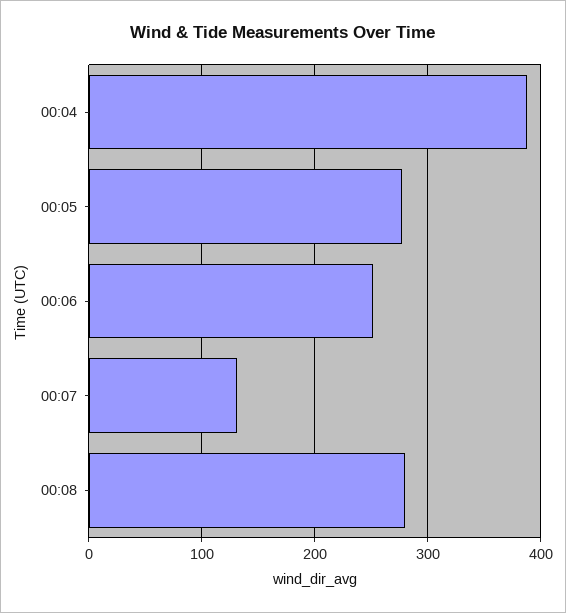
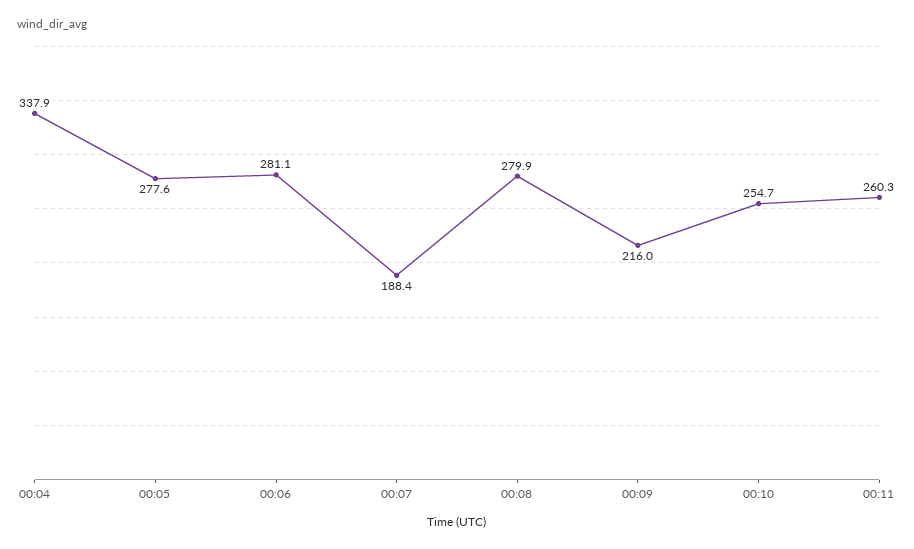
00:04: 390 -> 337.9
00:06: 250 -> 281.1
00:07: 130 -> 188.4
00:09: none -> 216
00:10: none -> 254.7
00:11: none -> 260.3

